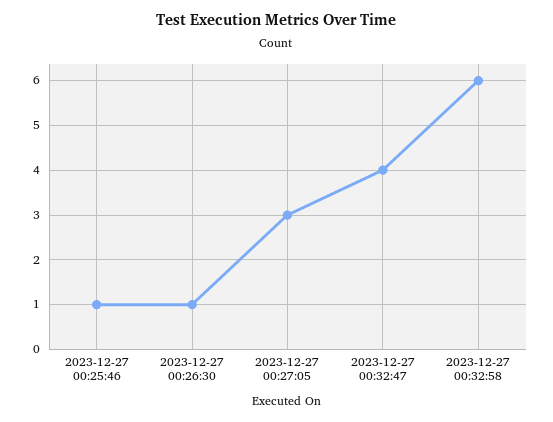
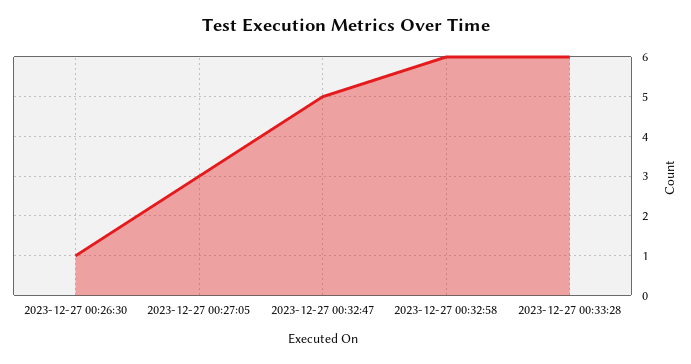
2023-12-27 00:25:46: 1 -> none
2023-12-27 00:32:47: 4 -> 5
2023-12-27 00:33:28: none -> 6

